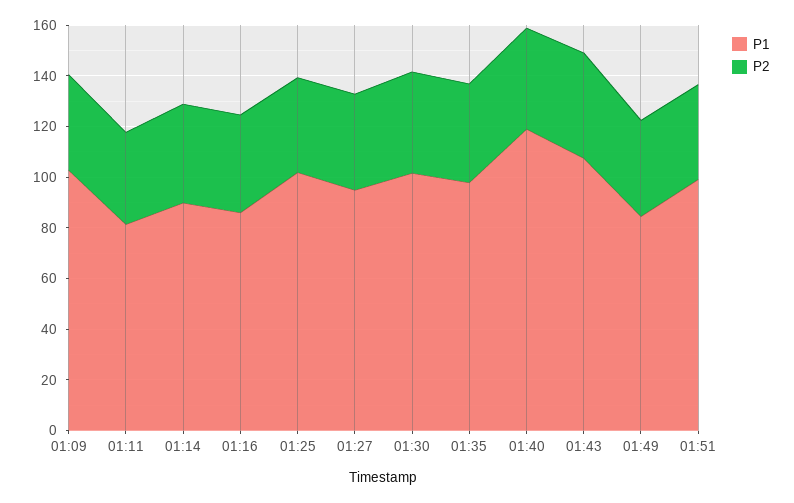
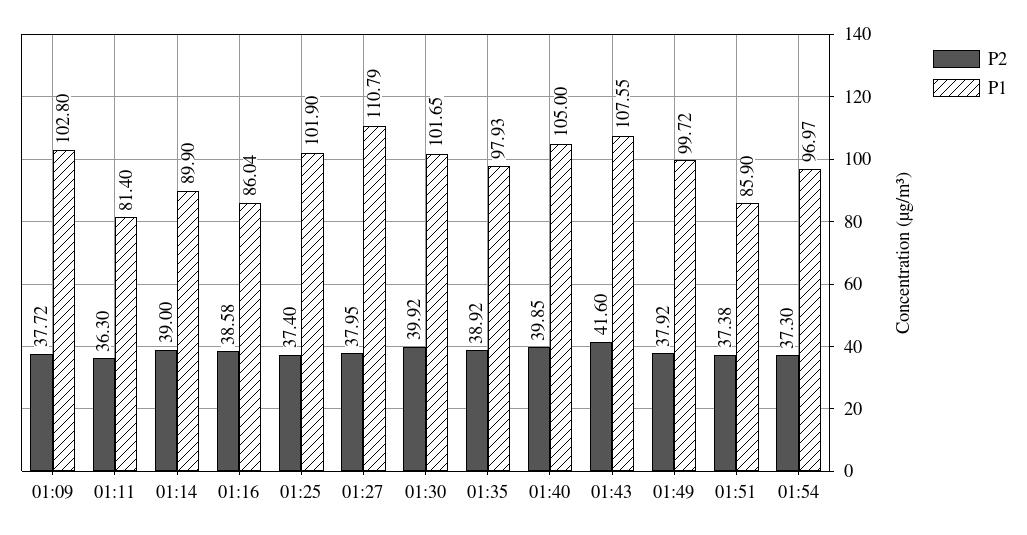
P1, 01:27: 95 -> 110.79
P1, 01:40: 120 -> 105
P1, 01:49: 85 -> 99.72
P1, 01:51: 100 -> 85.9
P2, 01:54: none -> 37.3
P1, 01:54: none -> 96.97

